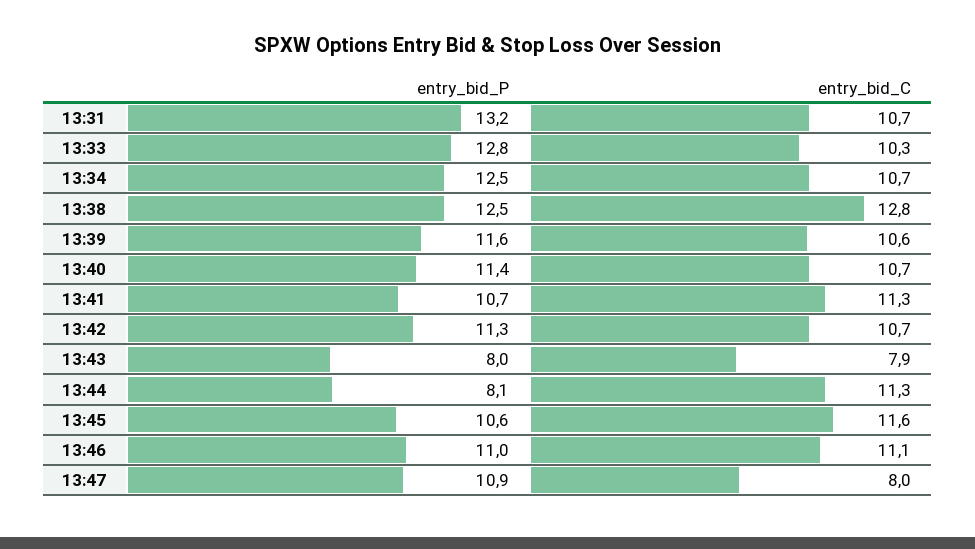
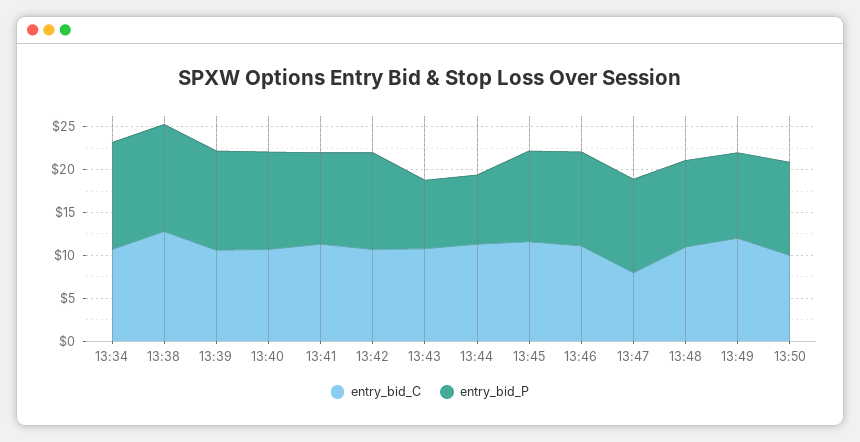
entry_bid_P, 13:31: 13.2 -> none
entry_bid_C, 13:31: 10.7 -> none
entry_bid_P, 13:33: 12.8 -> none
entry_bid_C, 13:33: 10.3 -> none
entry_bid_C, 13:43: 7.9 -> 11
entry_bid_C, 13:48: none -> 11
entry_bid_P, 13:48: none -> 10
entry_bid_C, 13:49: none -> 12
entry_bid_P, 13:49: none -> 10
entry_bid_C, 13:50: none -> 10
entry_bid_P, 13:50: none -> 11

